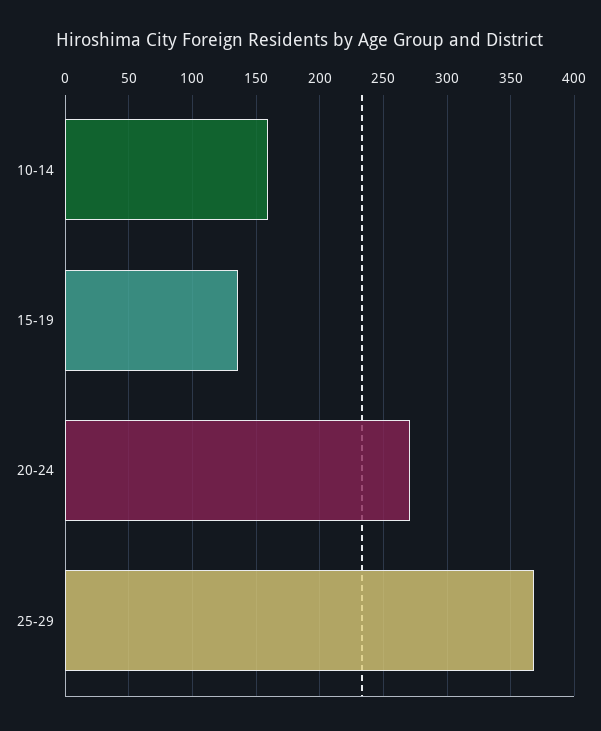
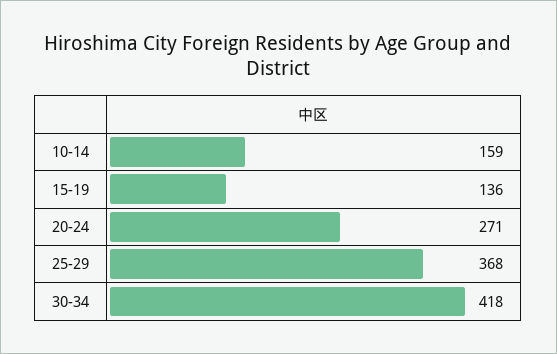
30-34: none -> 418

